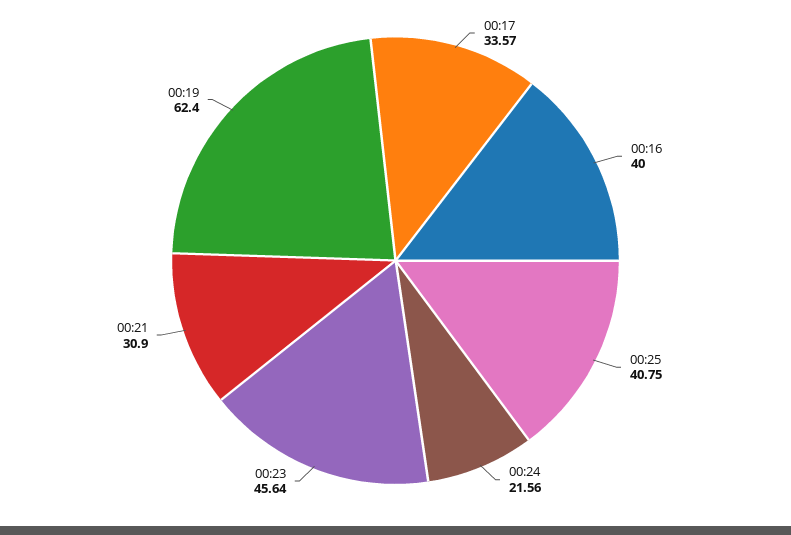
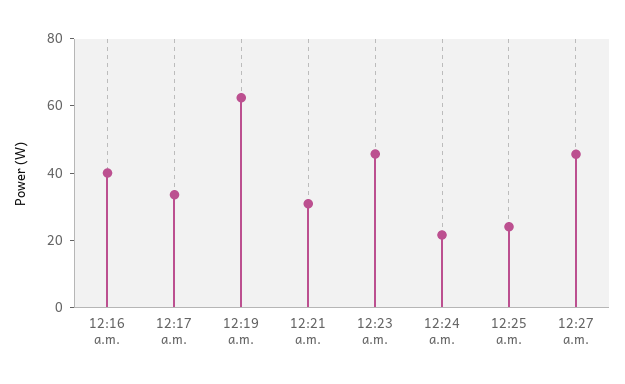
00:25: 40.75 -> 25
12:27 a.m.: none -> 45

